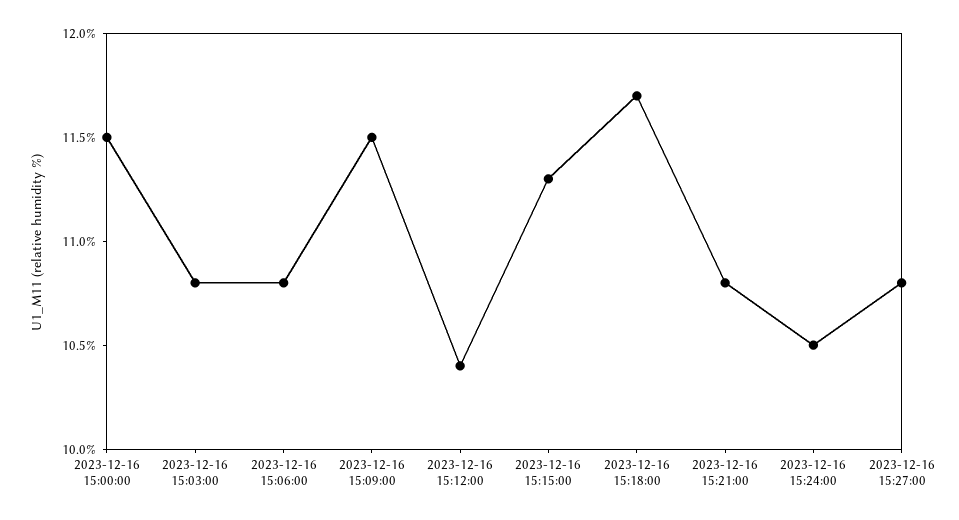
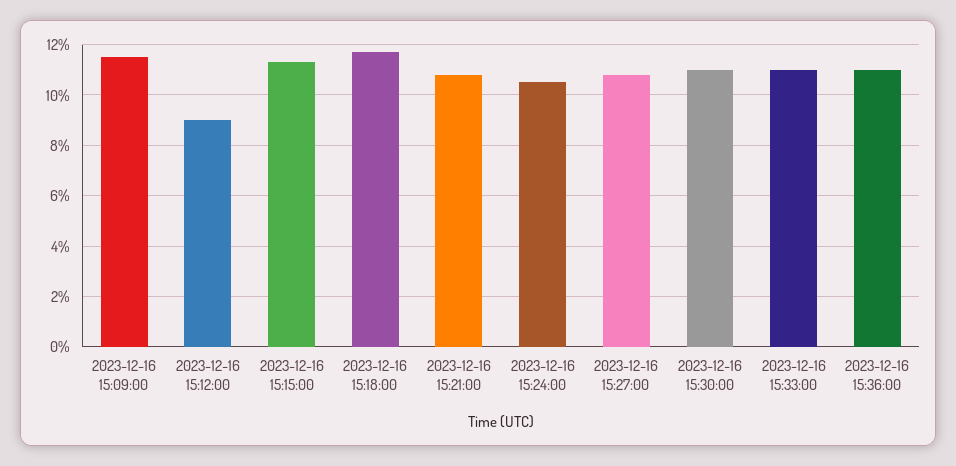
2023-12-16 15:00:00: 11.5 -> none
2023-12-16 15:03:00: 10.8 -> none
2023-12-16 15:06:00: 10.8 -> none
2023-12-16 15:12:00: 10.4 -> 9
2023-12-16 15:30:00: none -> 11
2023-12-16 15:33:00: none -> 11
2023-12-16 15:36:00: none -> 11

